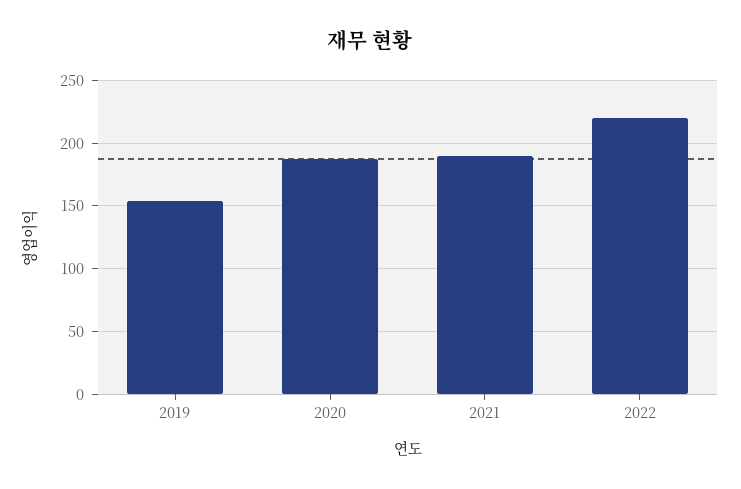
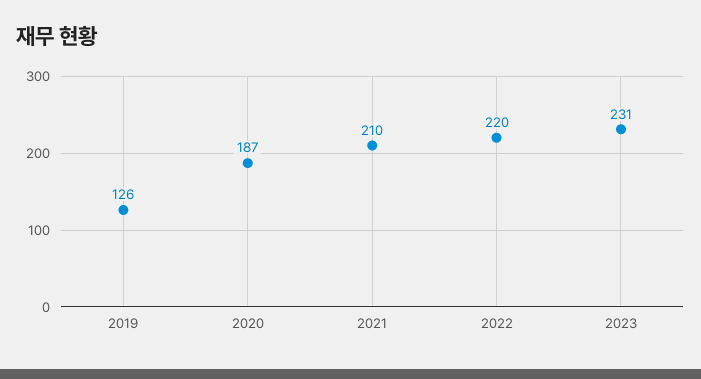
2019: 155 -> 126
2021: 190 -> 210
2023: none -> 231

